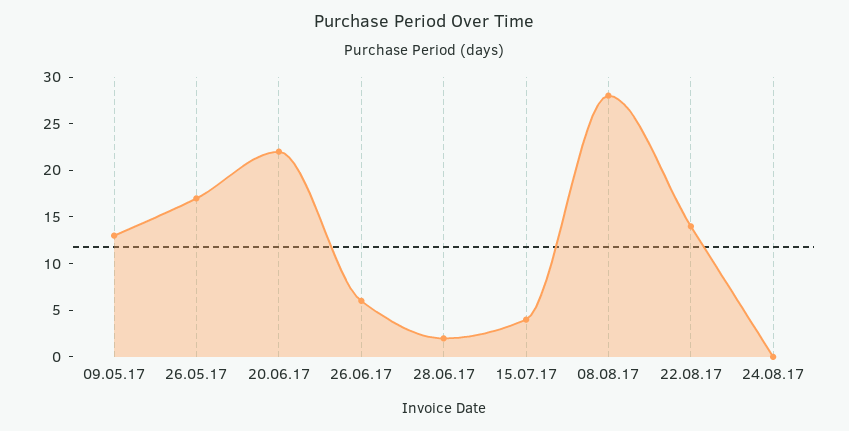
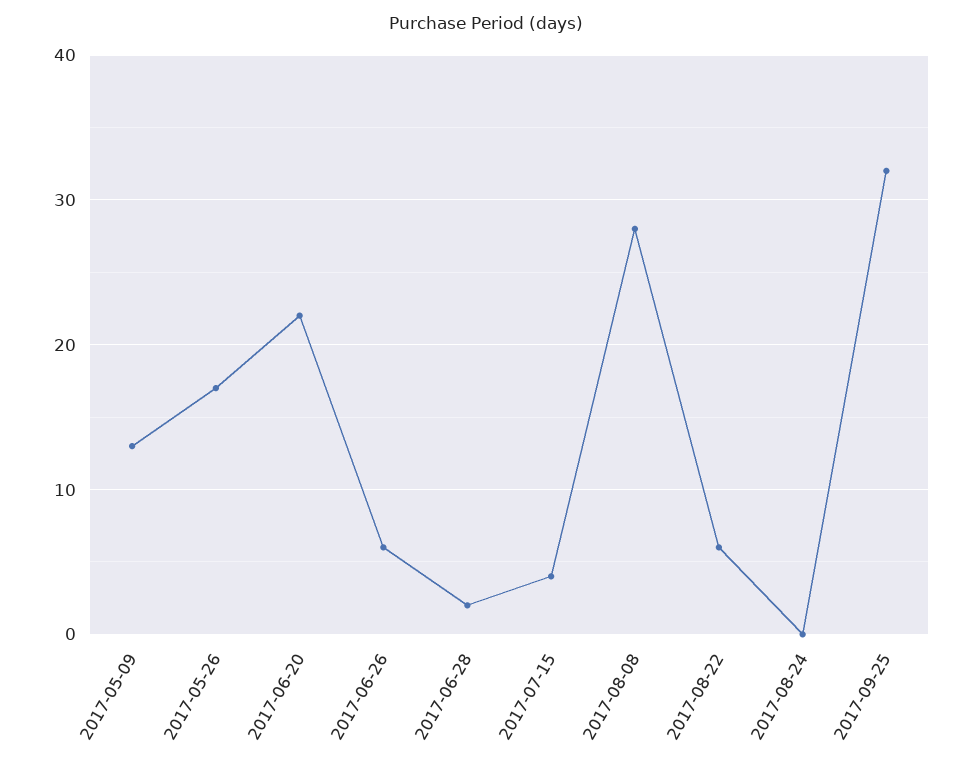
22.08.17: 14 -> 6
2017-09-25: none -> 32

